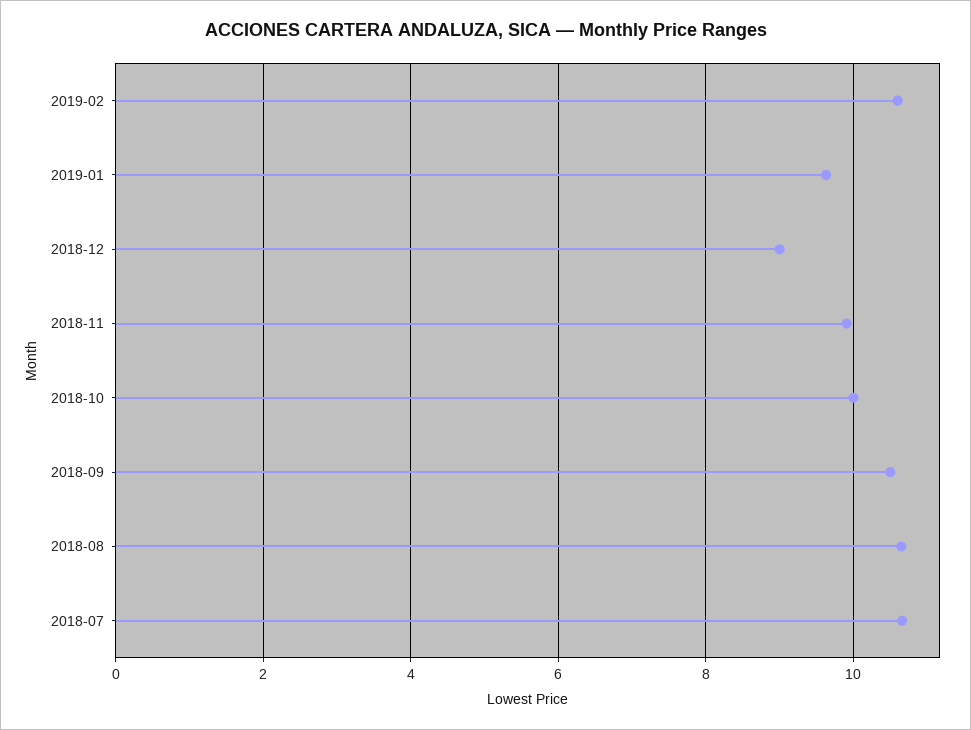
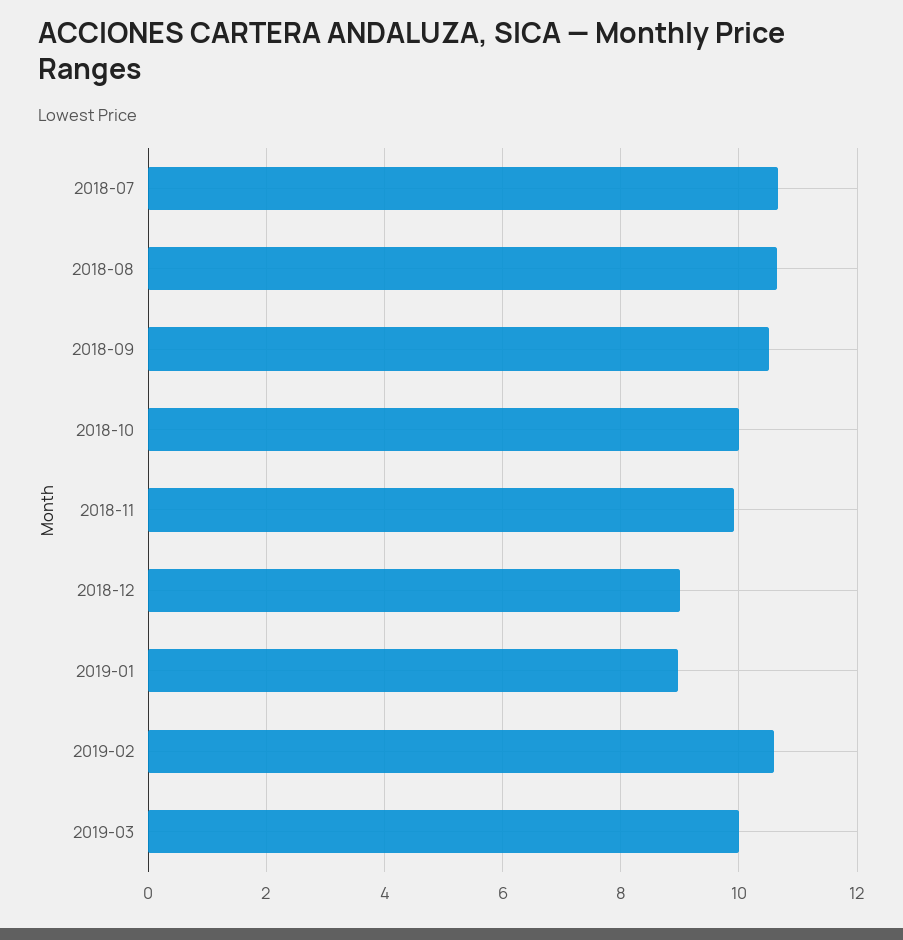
2019-01: 9.6 -> 9
2019-03: none -> 10

